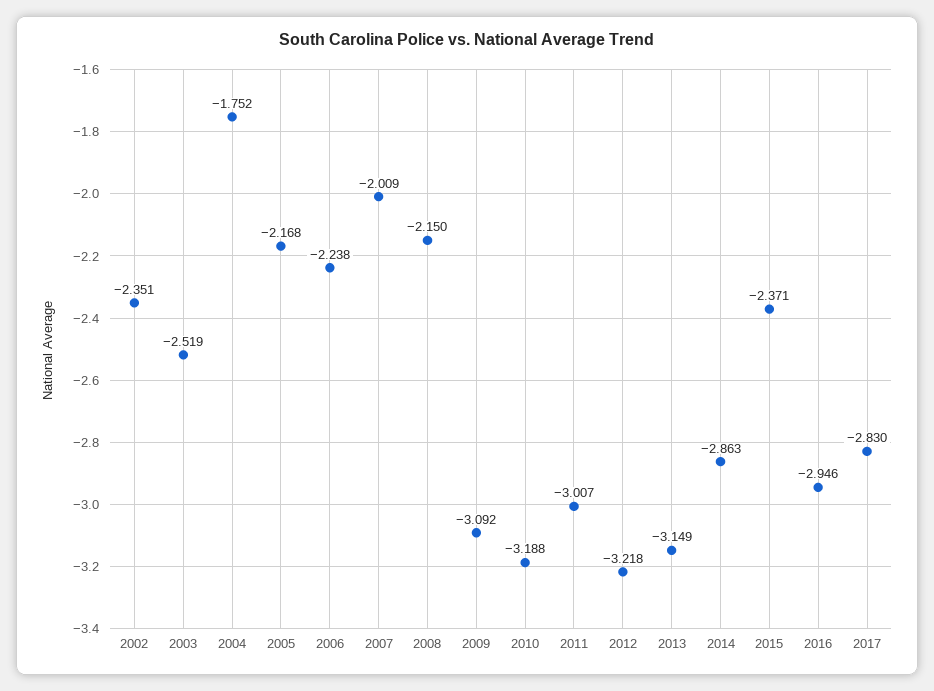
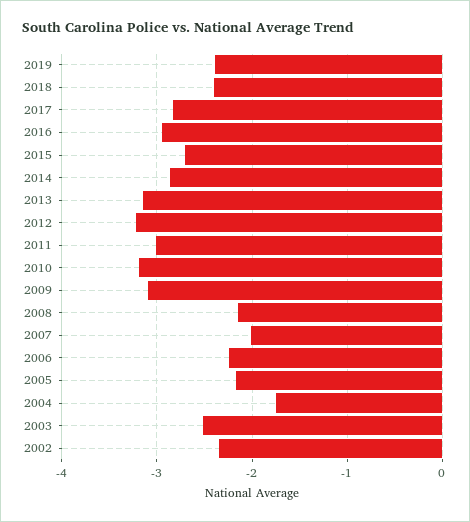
2015: -2.371 -> -2.7
2019: none -> -2.4
2018: none -> -2.4

